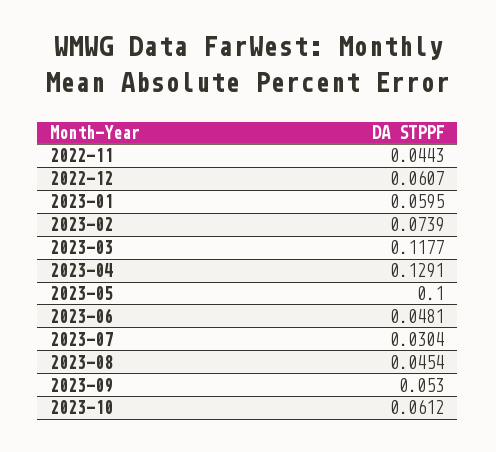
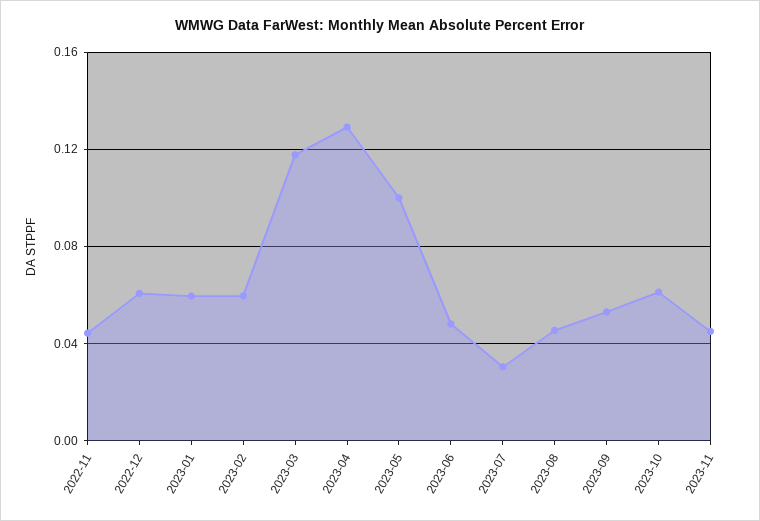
2023-02: 0.0739 -> 0.06
2023-11: none -> 0.045

